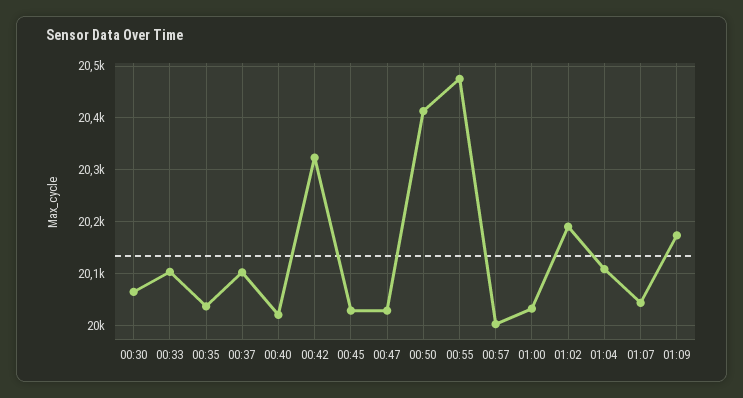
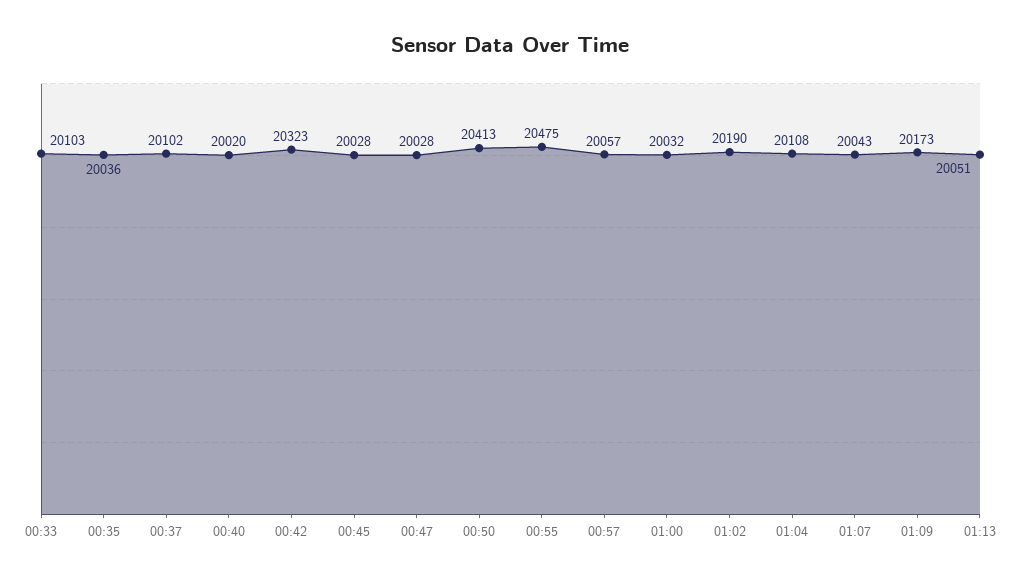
00:30: 20060 -> none
00:57: 20000 -> 20057
01:13: none -> 20051

